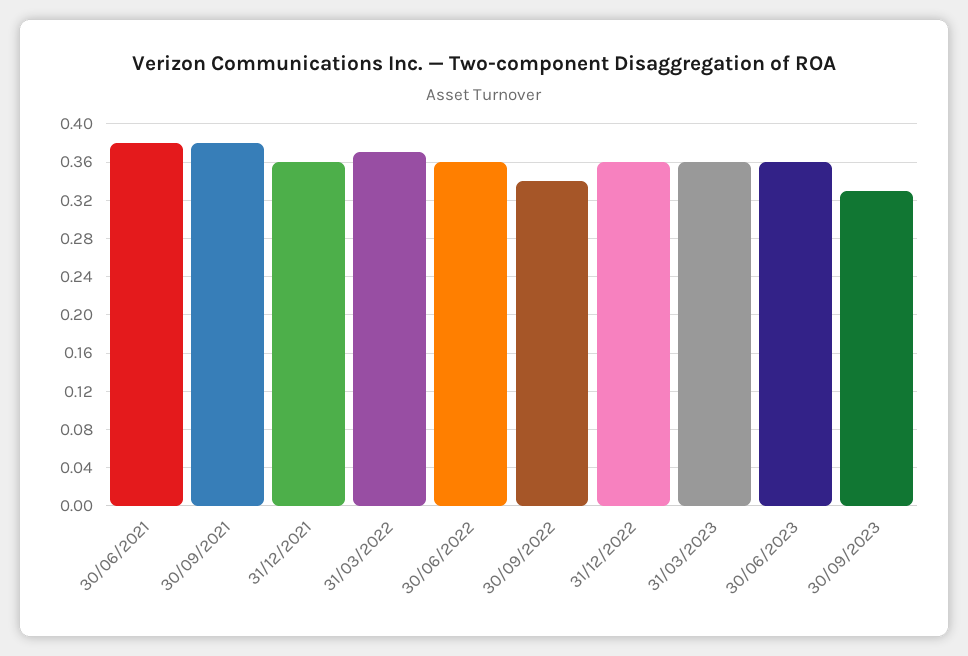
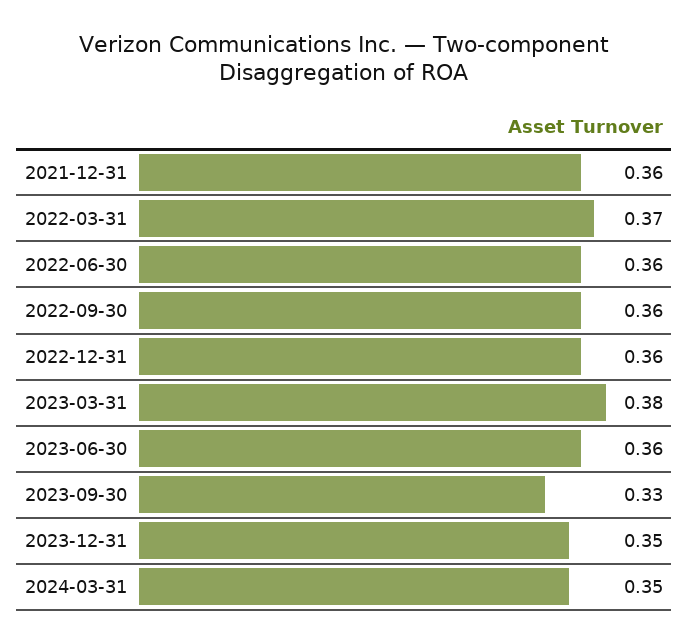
30/06/2021: 0.38 -> none
30/09/2021: 0.38 -> none
30/09/2022: 0.34 -> 0.36
31/03/2023: 0.36 -> 0.38
2023-12-31: none -> 0.35
2024-03-31: none -> 0.35

